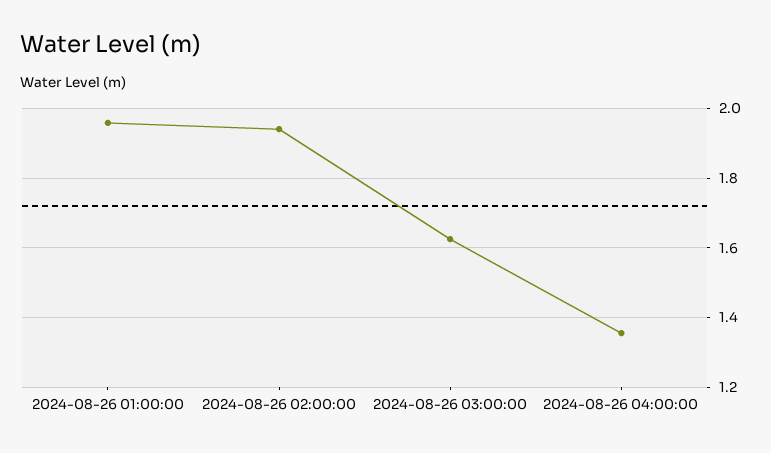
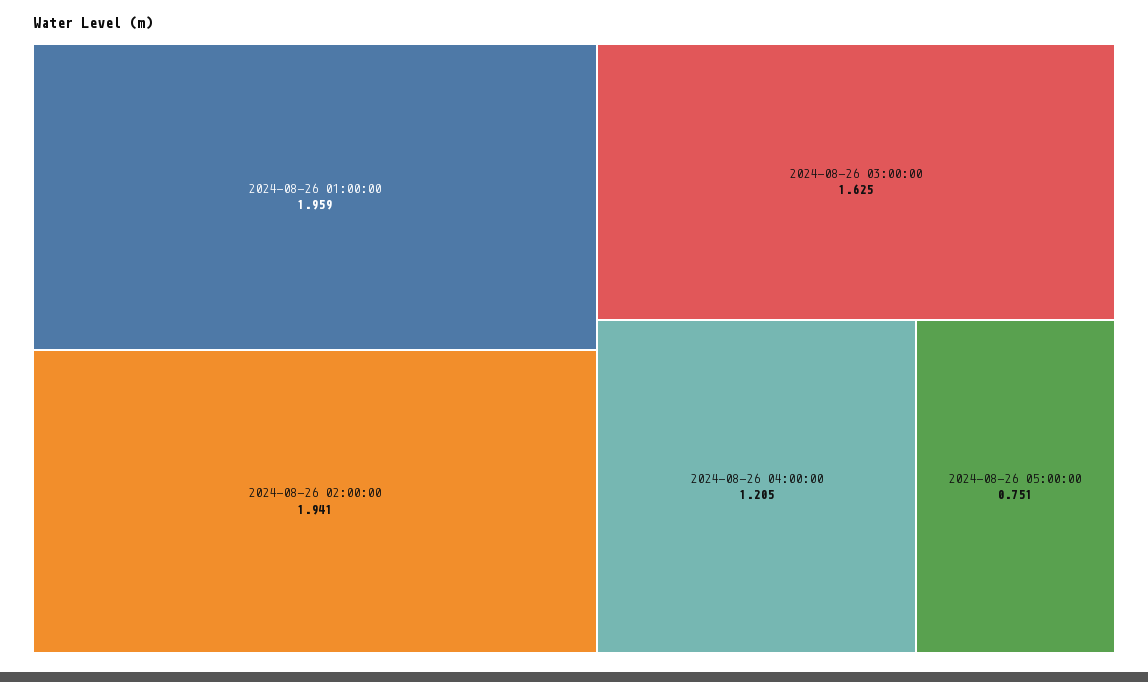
2024-08-26 04:00:00: 1.36 -> 1.205
2024-08-26 05:00:00: none -> 0.751

